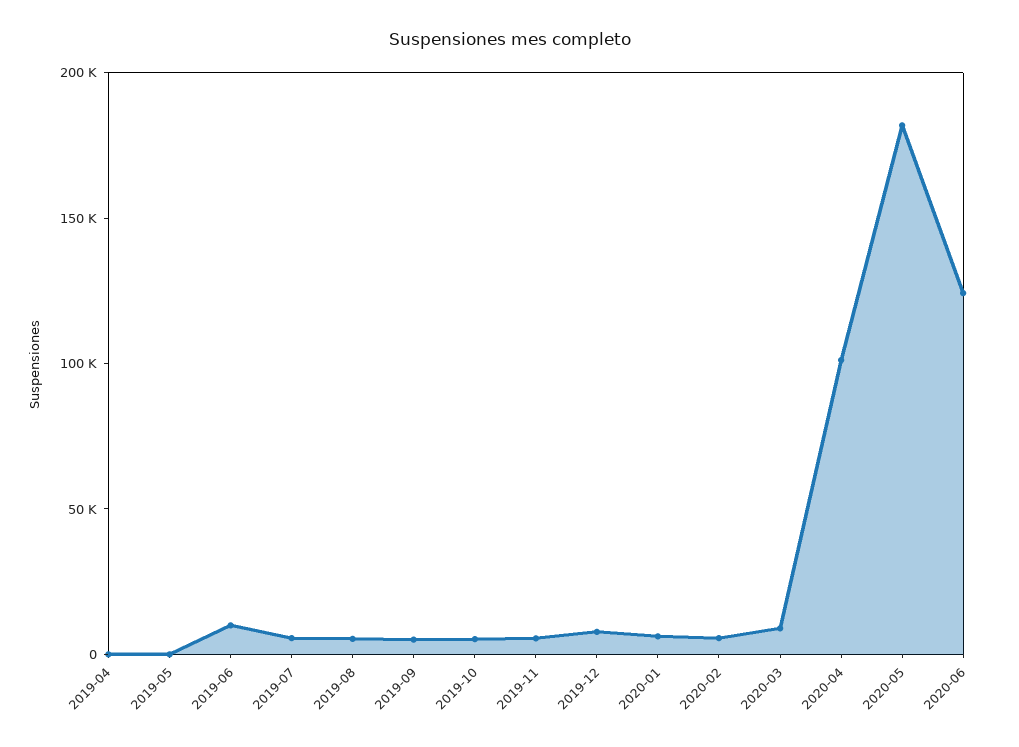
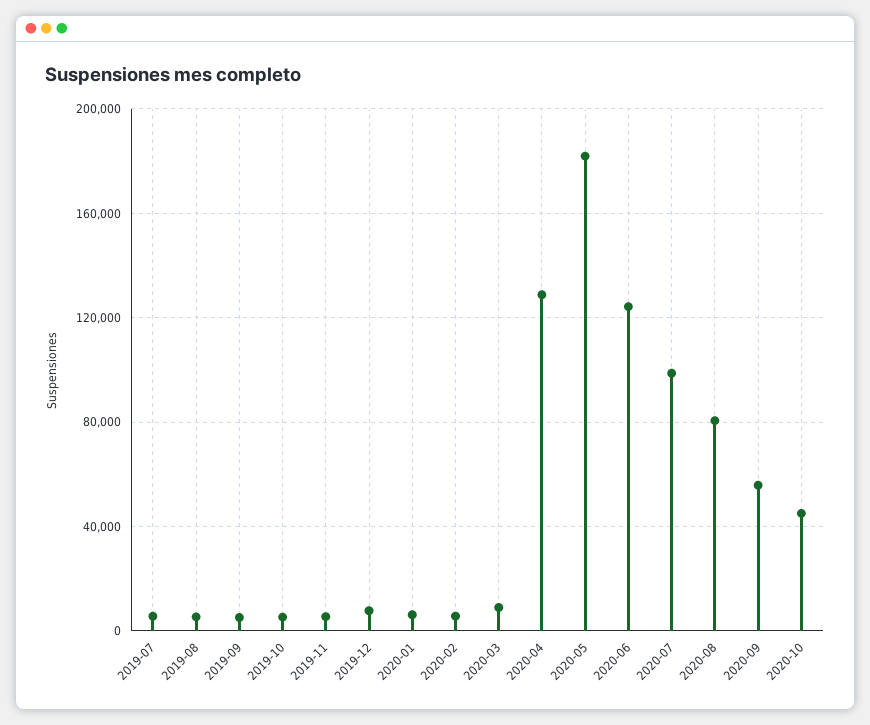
2019-04: 0 -> none
2019-05: 0 -> none
2019-06: 10000 -> none
2020-04: 100000 -> 130000
2020-07: none -> 100000
2020-08: none -> 80000
2020-09: none -> 55000
2020-10: none -> 45000

